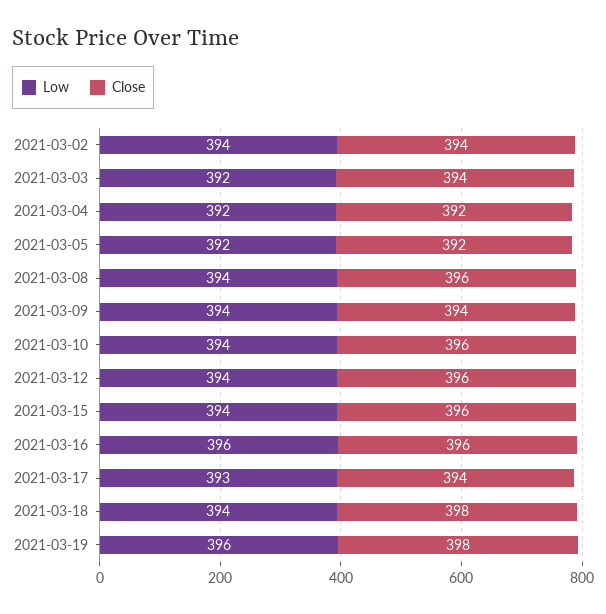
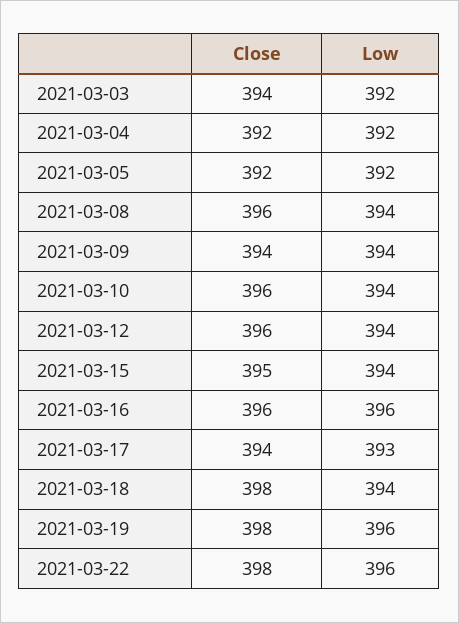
Low, 2021-03-02: 394 -> none
Close, 2021-03-02: 394 -> none
Close, 2021-03-15: 396 -> 395
Close, 2021-03-22: none -> 398
Low, 2021-03-22: none -> 396

